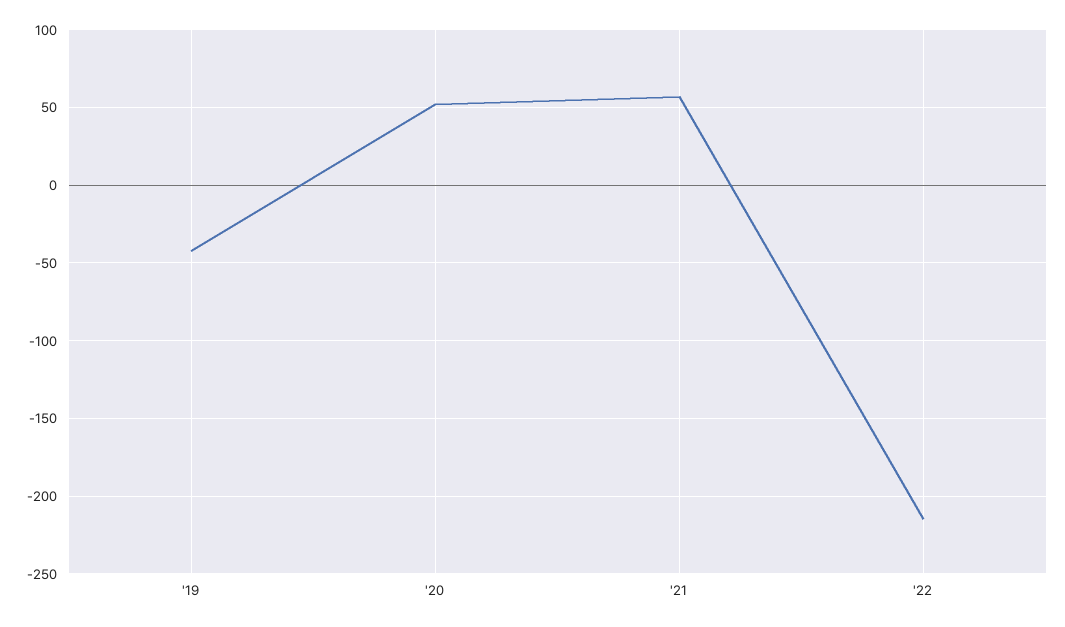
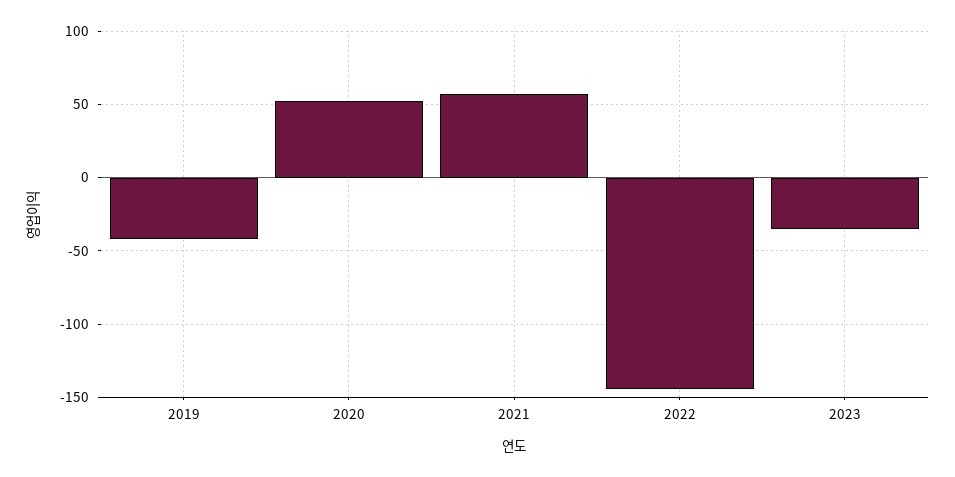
'22: -215 -> -145
2023: none -> -35

